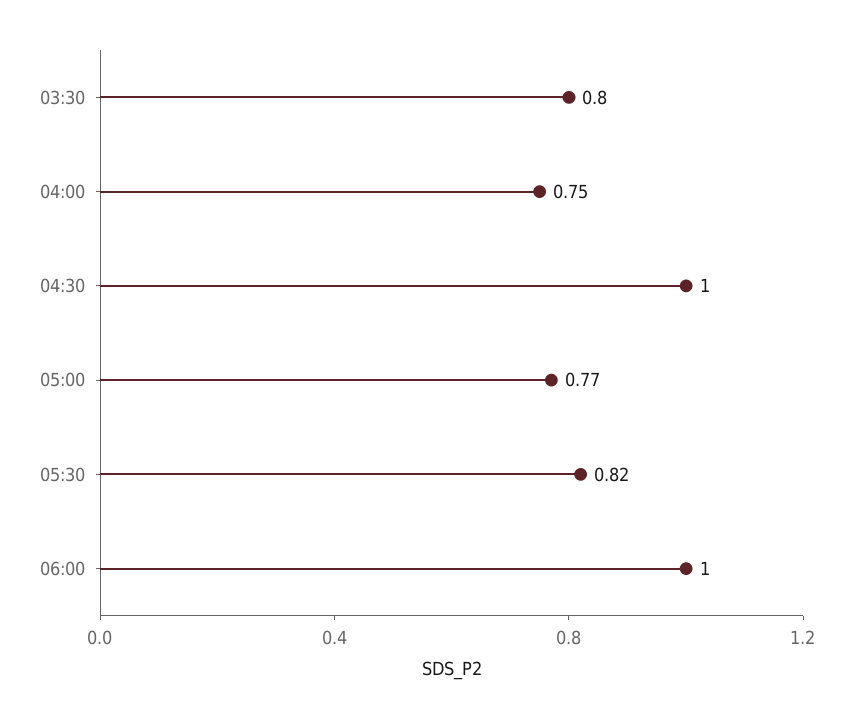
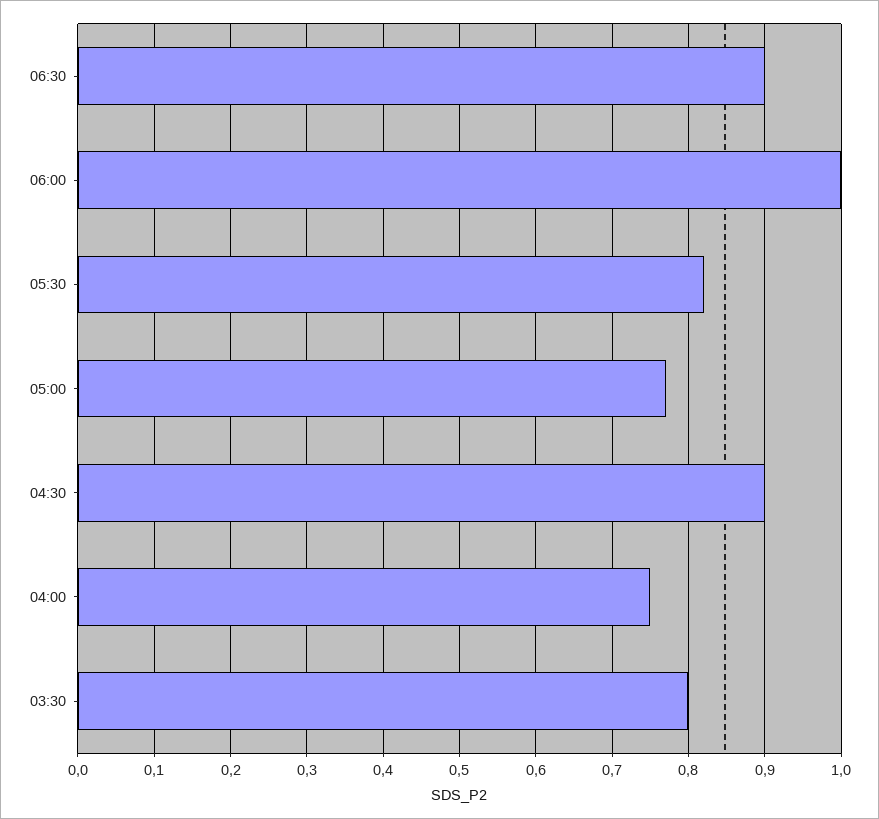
04:30: 1 -> 0.9
06:30: none -> 0.9

